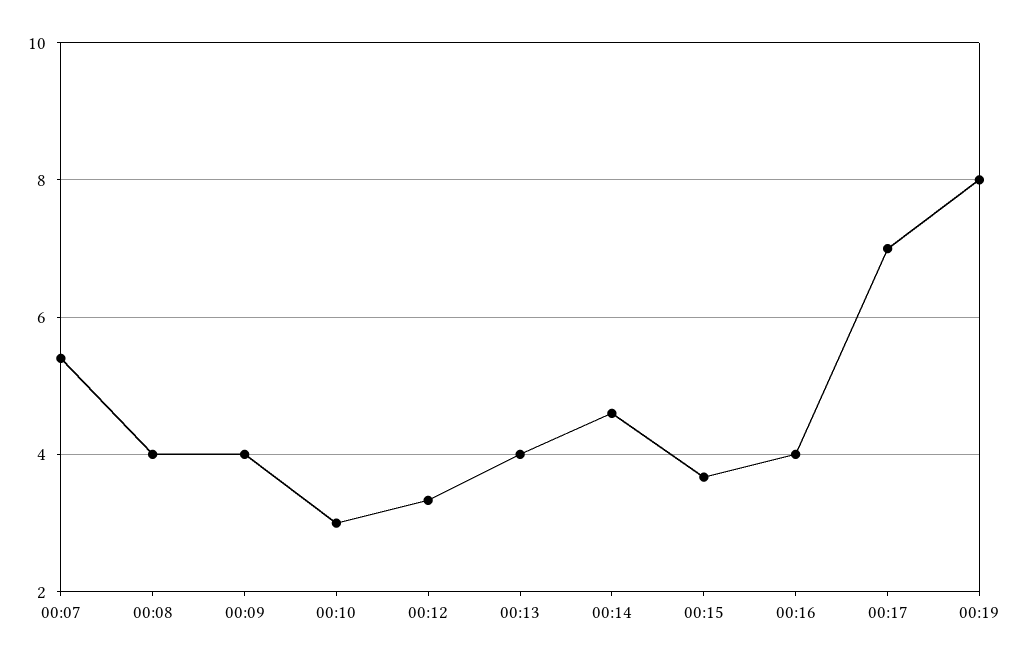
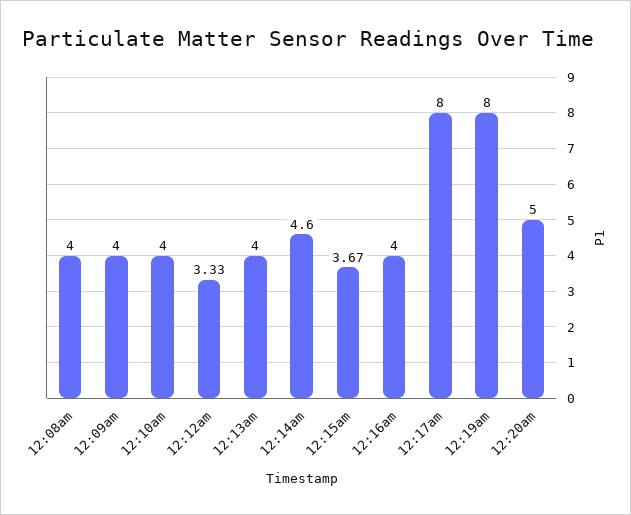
00:07: 5.4 -> none
00:10: 3 -> 4
00:17: 7 -> 8
12:20am: none -> 5

